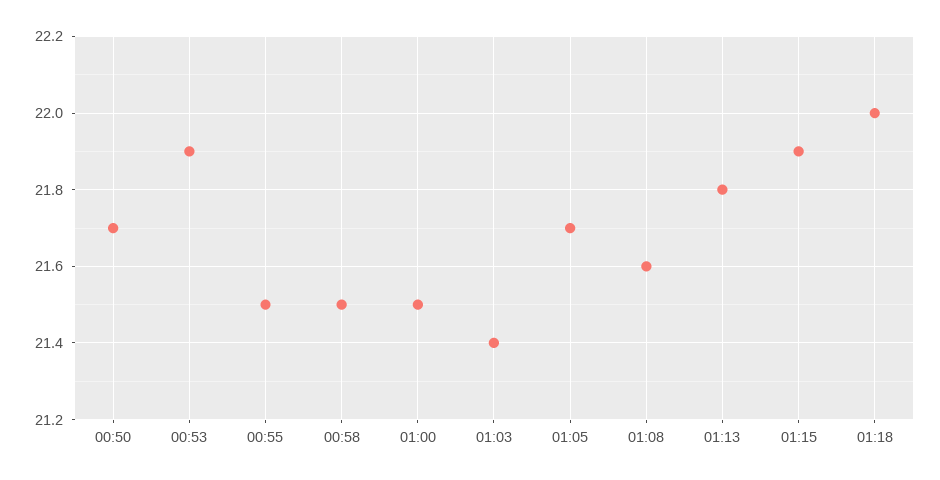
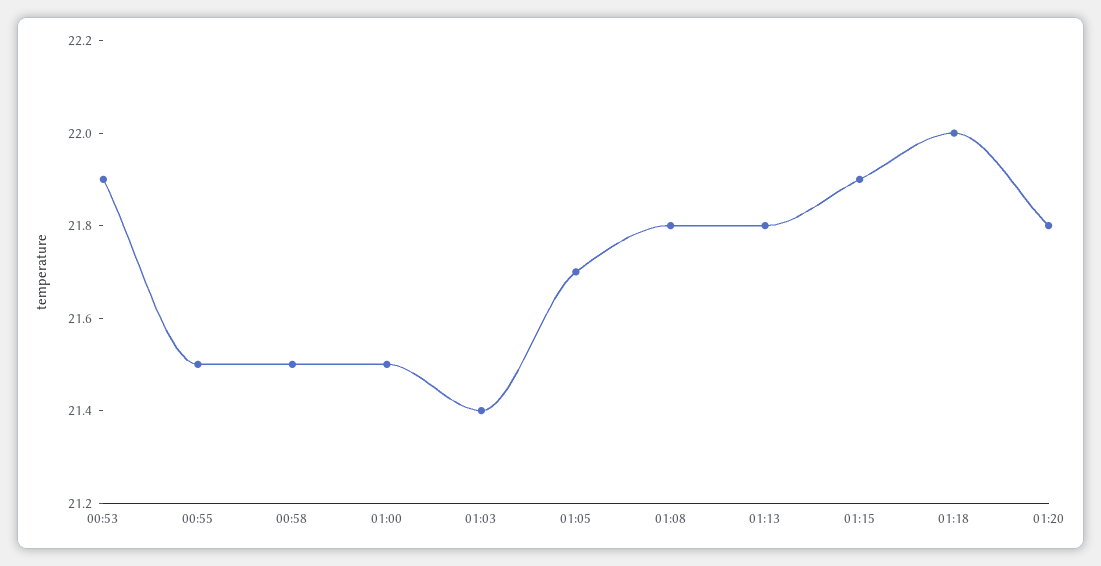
00:50: 21.7 -> none
01:08: 21.6 -> 21.8
01:20: none -> 21.8

